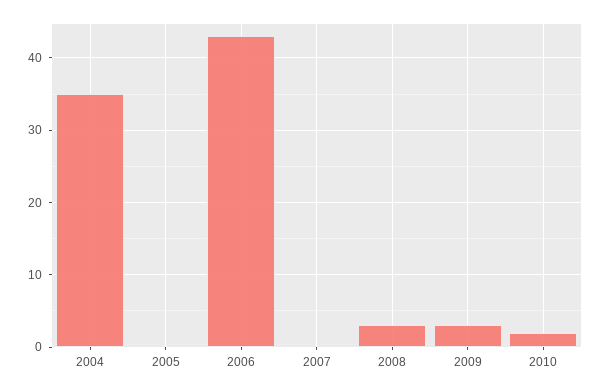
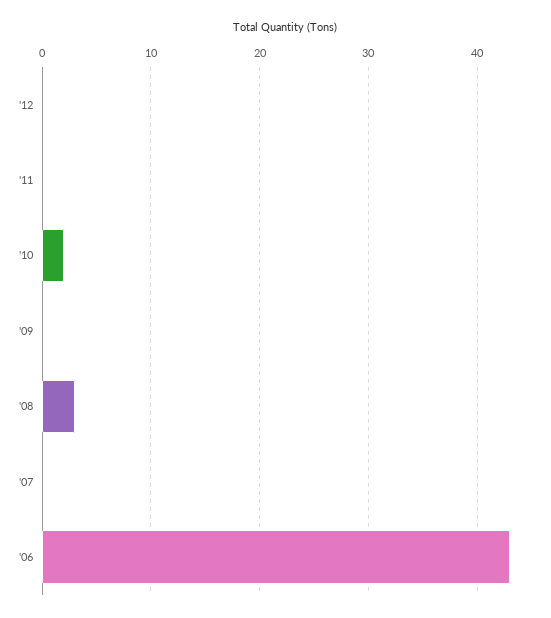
2004: 35 -> none
2005: 0 -> none
2009: 3 -> 0
'12: none -> 0
'11: none -> 0

